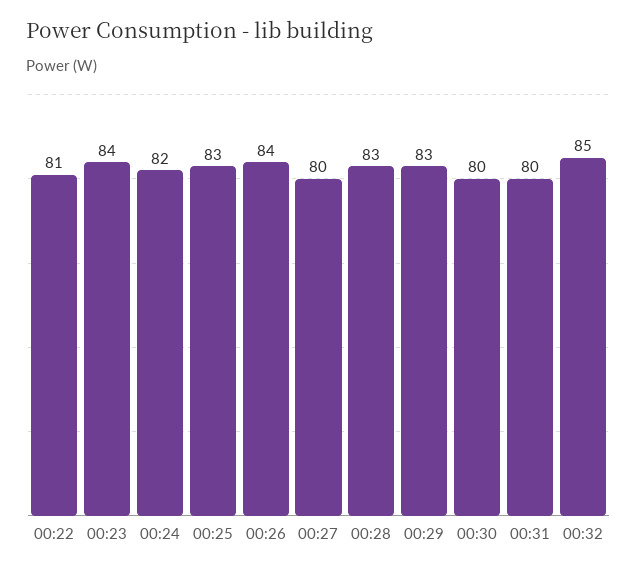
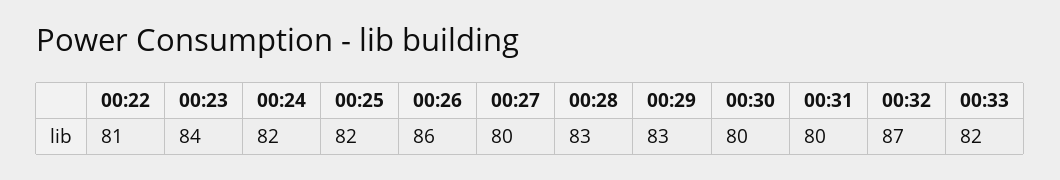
00:25: 83 -> 82
00:26: 84 -> 86
00:32: 85 -> 87
00:33: none -> 82

